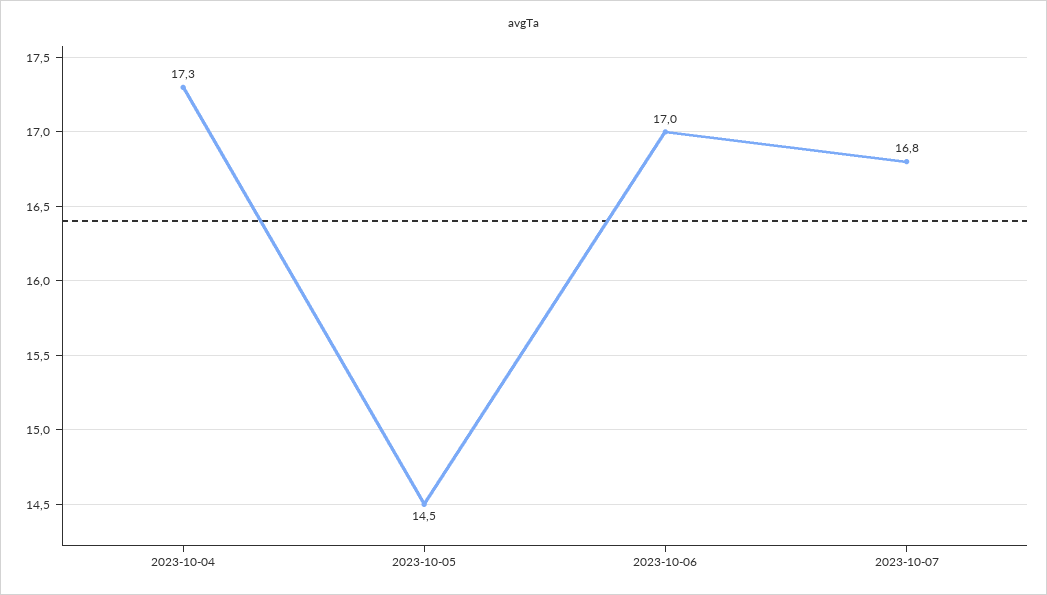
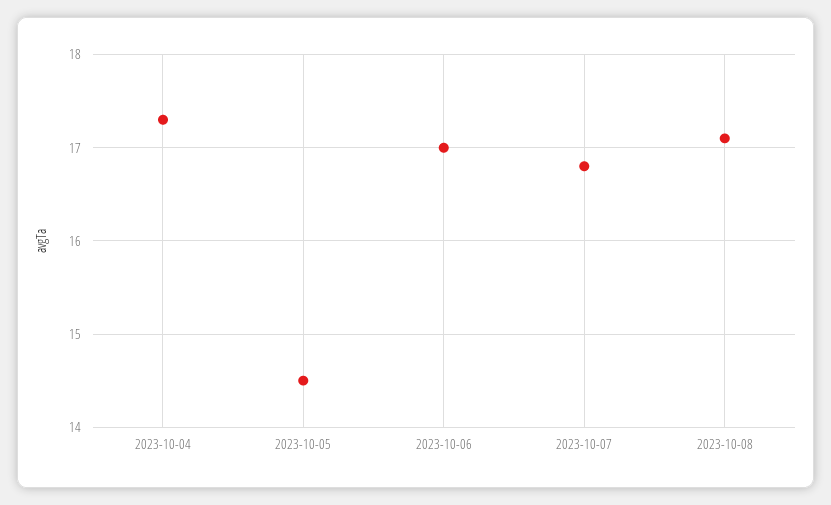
2023-10-08: none -> 17.1

